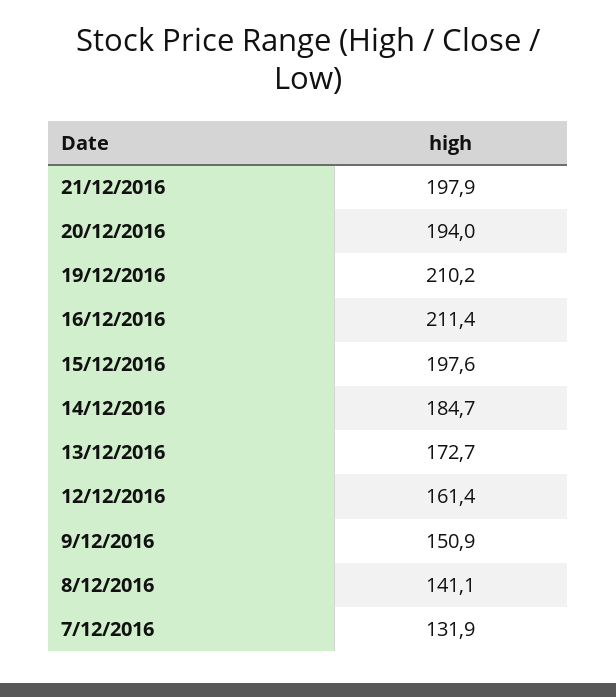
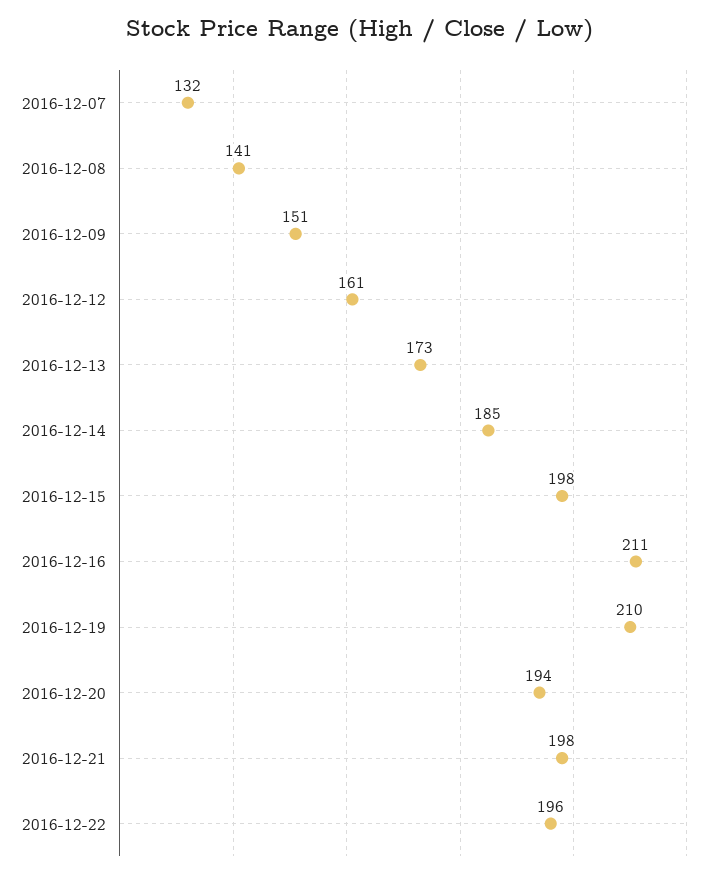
2016-12-22: none -> 196

